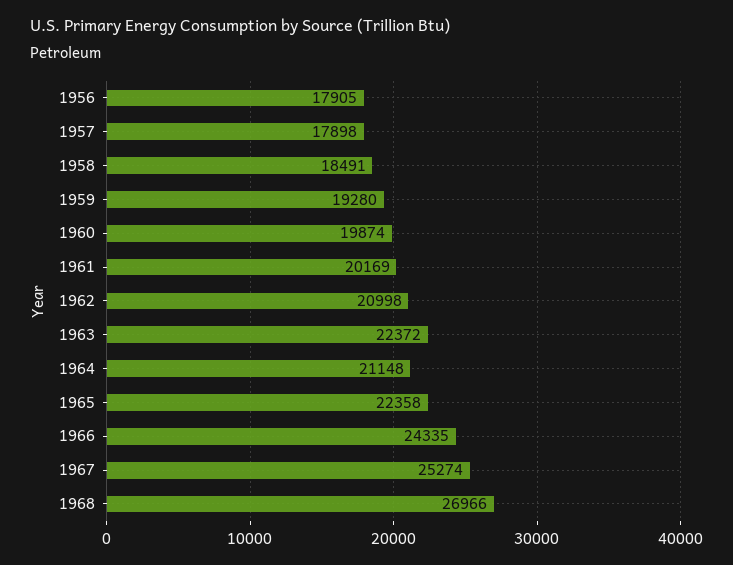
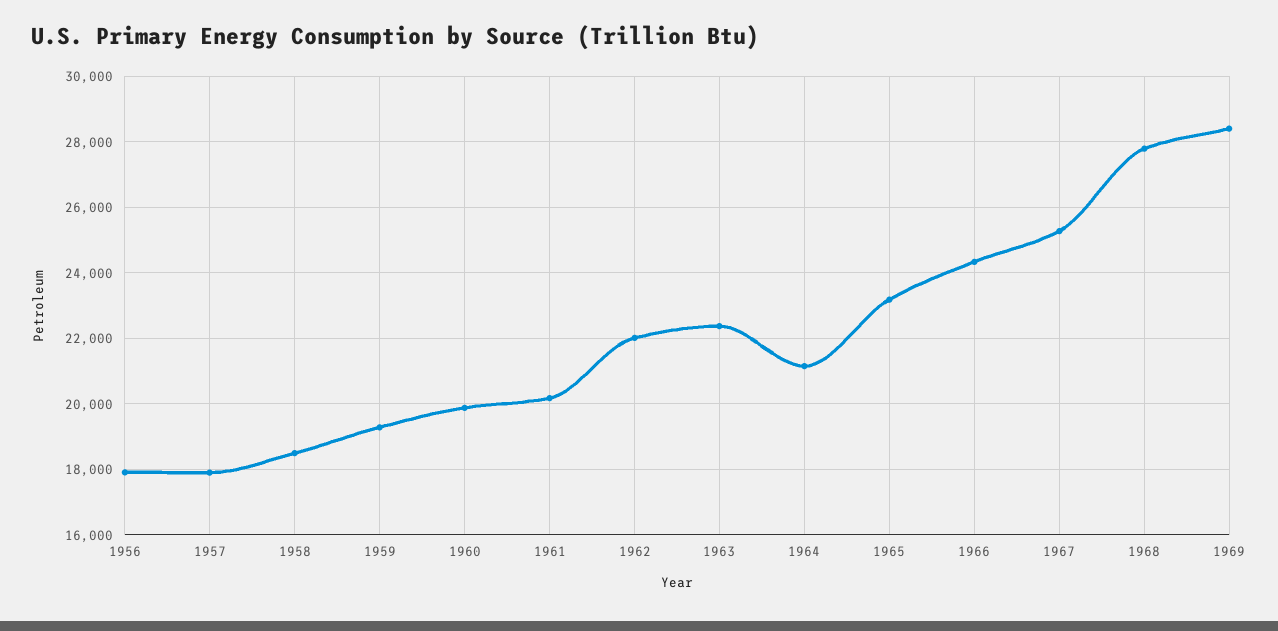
1962: 20998 -> 22000
1965: 22358 -> 23200
1968: 26966 -> 27800
1969: none -> 28400

